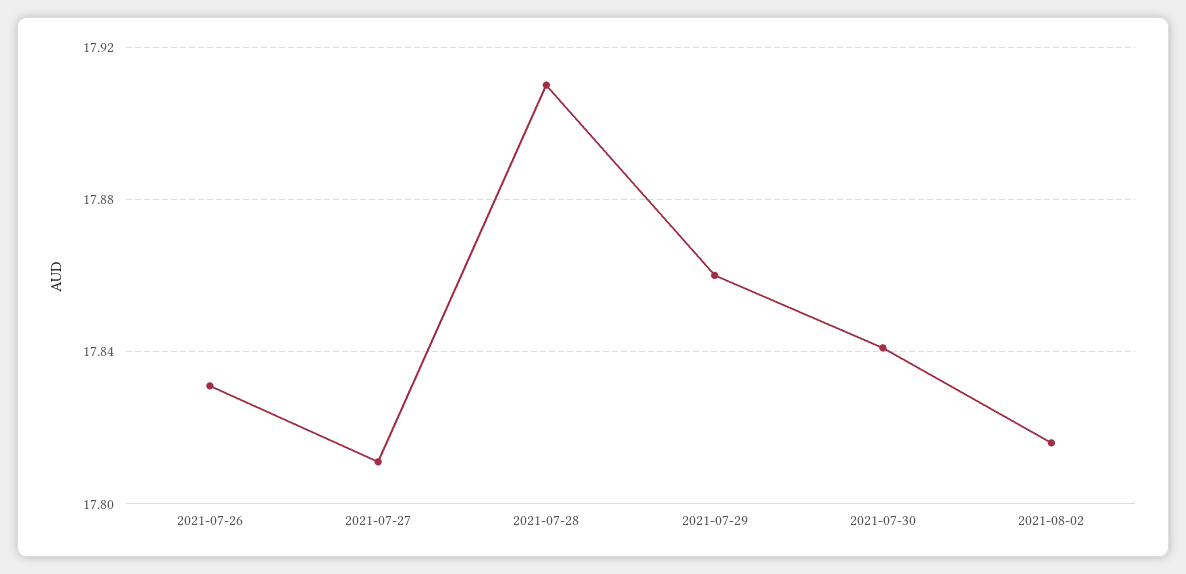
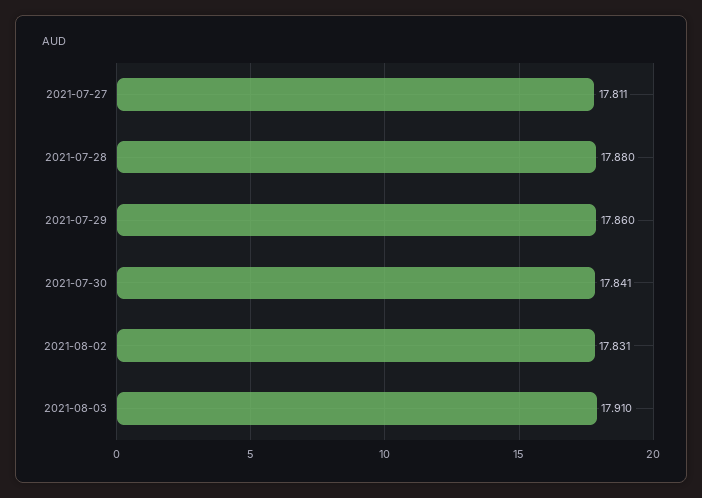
2021-07-26: 17.83 -> none
2021-07-28: 17.91 -> 17.88
2021-08-02: 17.815 -> 17.831
2021-08-03: none -> 17.91

